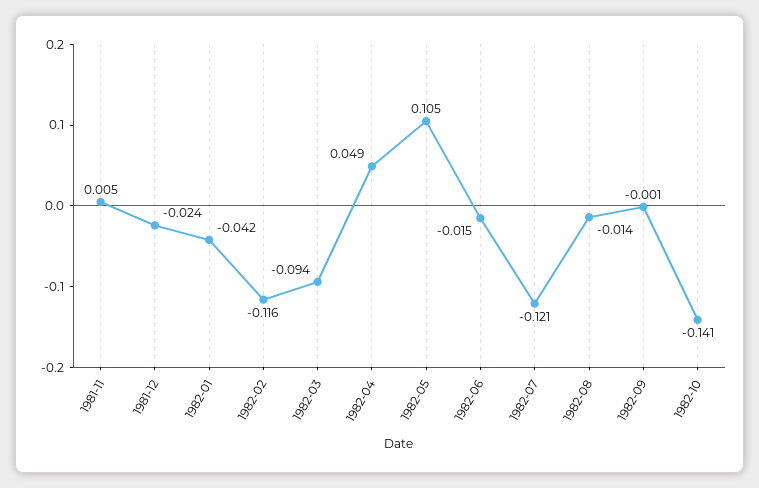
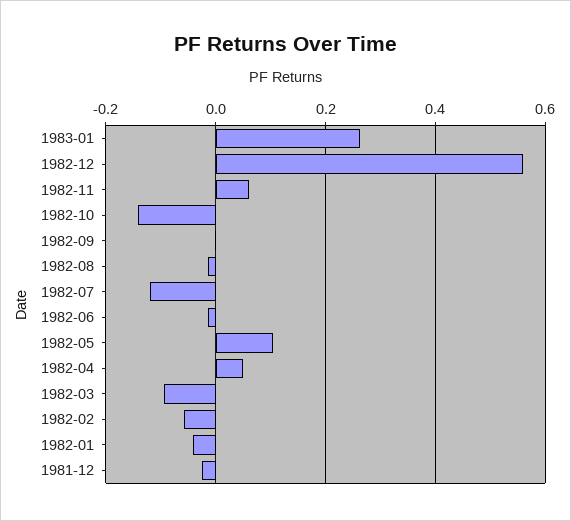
1981-11: 0.005 -> none
1982-02: -0.116 -> -0.06
1983-01: none -> 0.26
1982-12: none -> 0.56
1982-11: none -> 0.06

